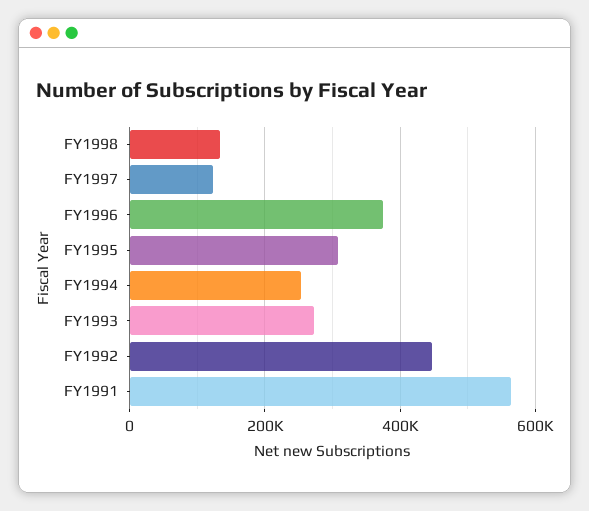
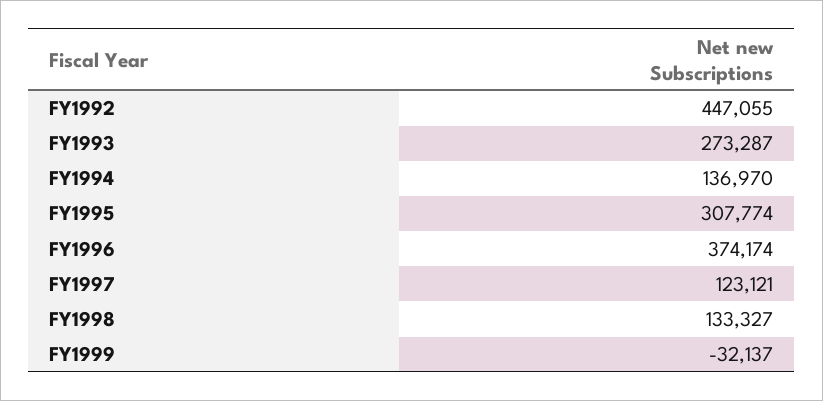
FY1994: 260000 -> 136970
FY1991: 560000 -> none
FY1999: none -> -32137

